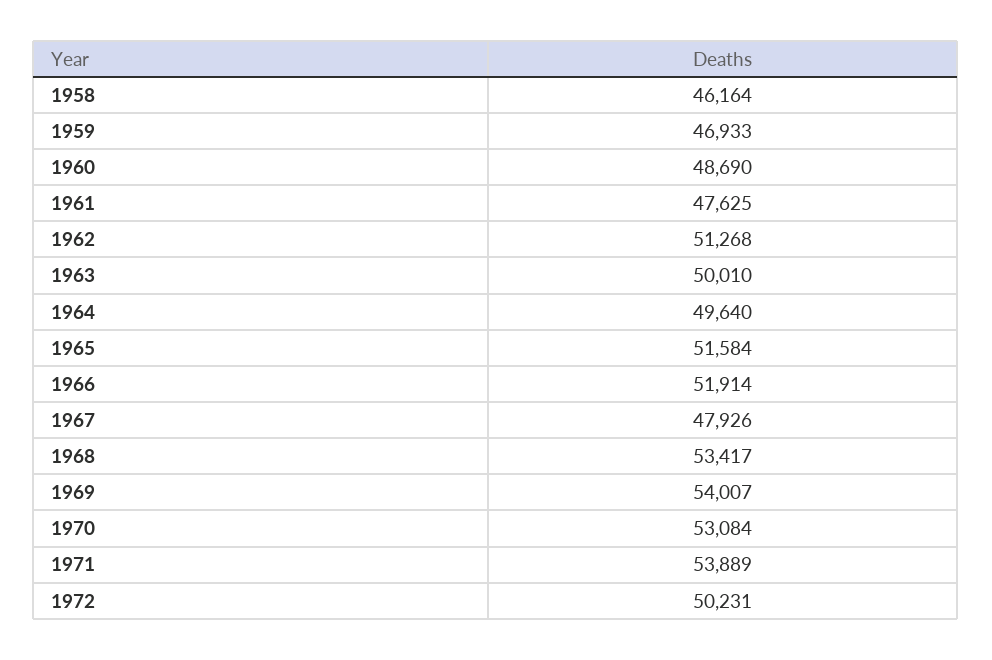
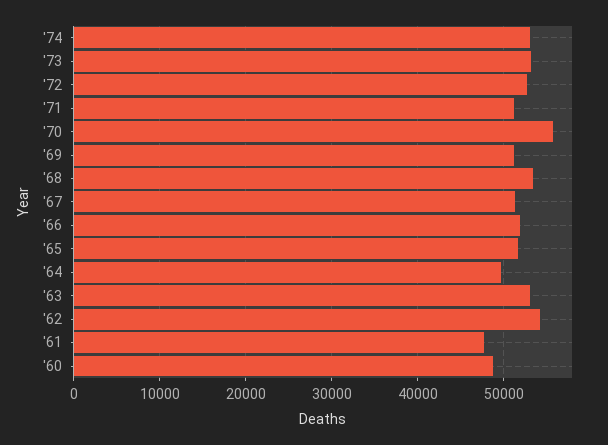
1958: 46164 -> none
1959: 46933 -> none
1962: 51268 -> 54000
1963: 50010 -> 53000
1967: 47926 -> 51000
1969: 54007 -> 51000
1970: 53084 -> 56000
1971: 53889 -> 51000
1972: 50231 -> 53000
'74: none -> 53000
'73: none -> 53000

